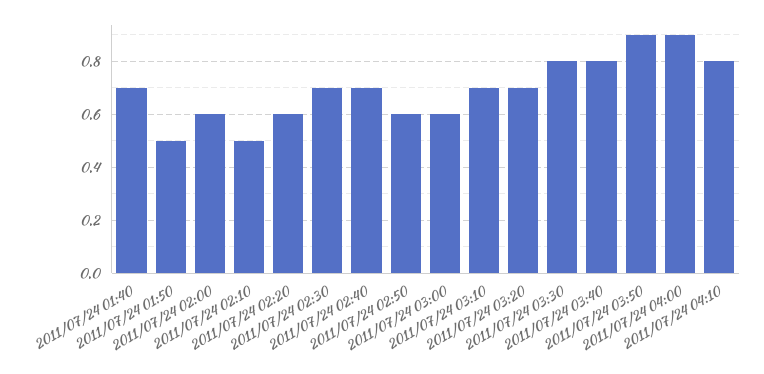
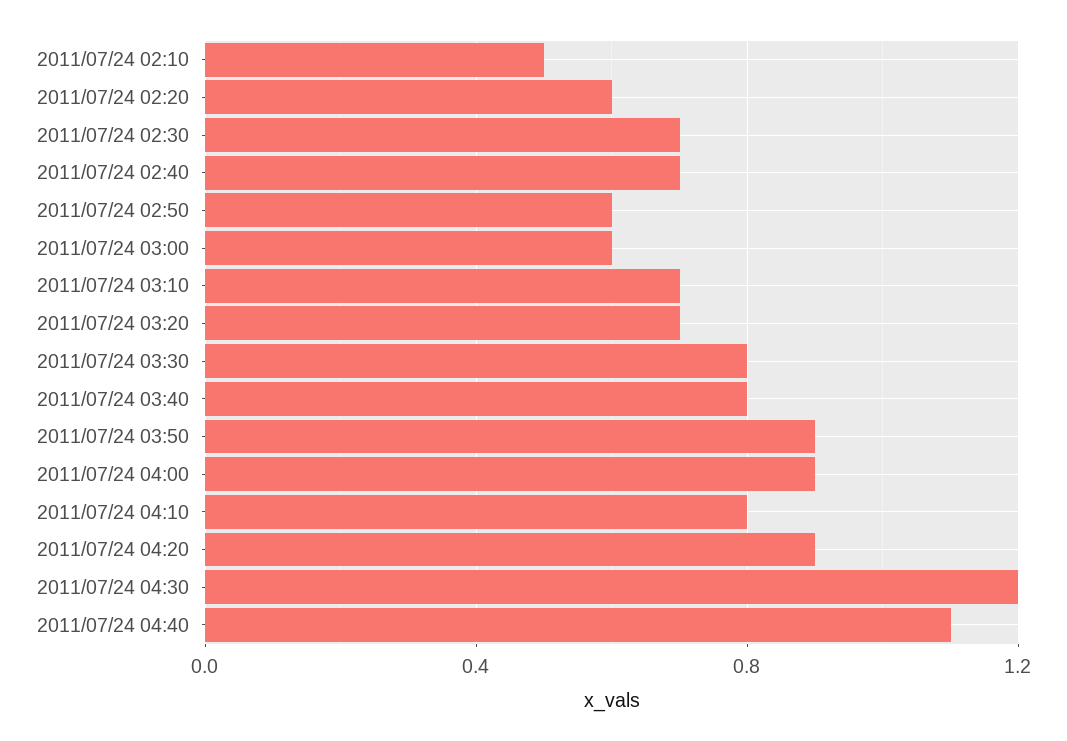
2011/07/24 01:40: 0.7 -> none
2011/07/24 01:50: 0.5 -> none
2011/07/24 02:00: 0.6 -> none
2011/07/24 04:20: none -> 0.9
2011/07/24 04:30: none -> 1.2
2011/07/24 04:40: none -> 1.1

